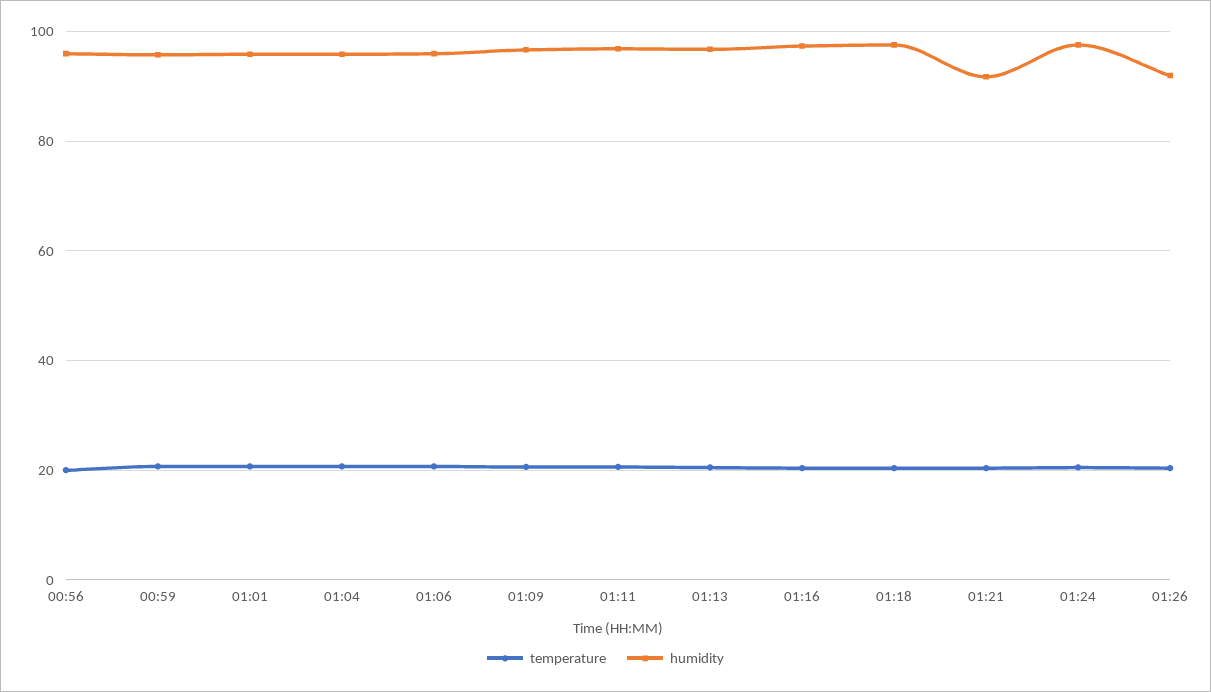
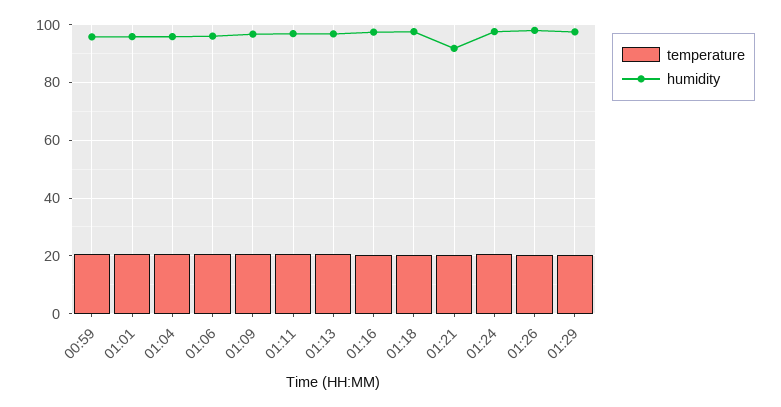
temperature, 00:56: 20 -> none
humidity, 00:56: 96 -> none
humidity, 01:26: 92 -> 97.5
temperature, 01:29: none -> 20
humidity, 01:29: none -> 97.5

